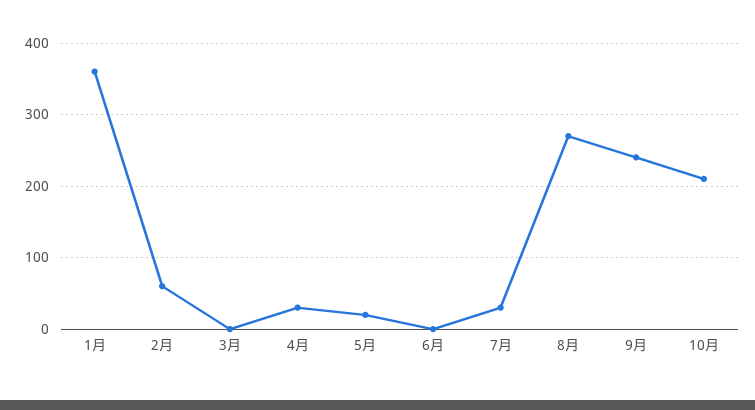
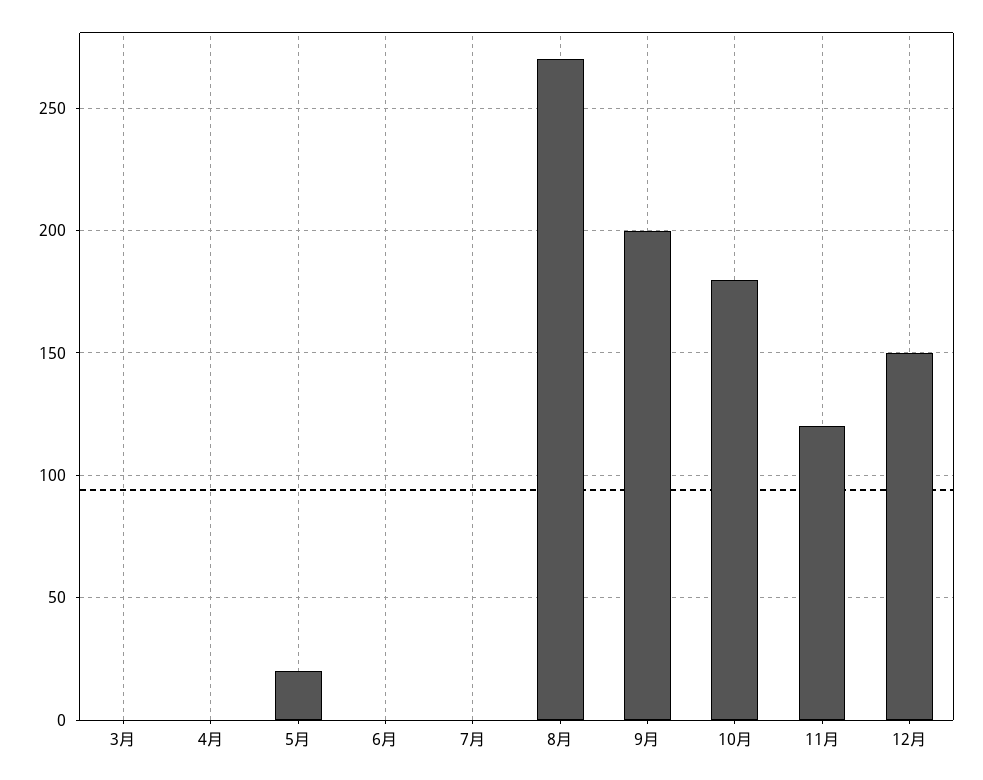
1月: 360 -> none
2月: 60 -> none
4月: 30 -> 0
7月: 30 -> 0
9月: 240 -> 200
10月: 210 -> 180
11月: none -> 120
12月: none -> 150

